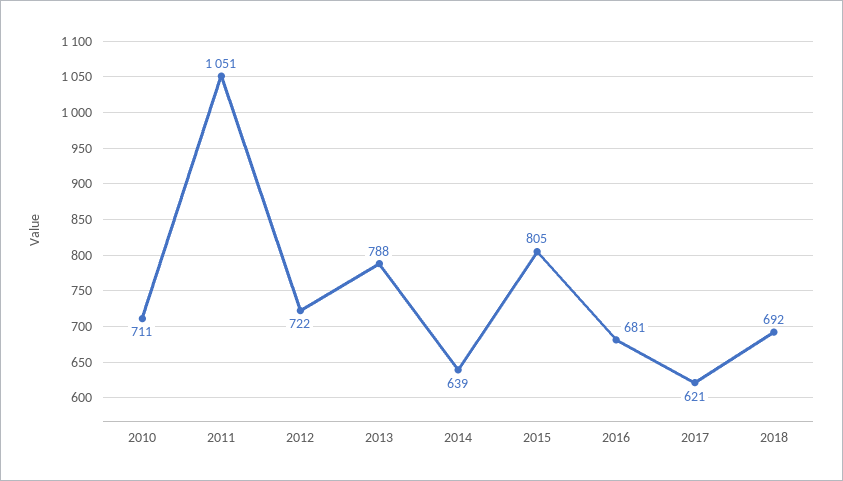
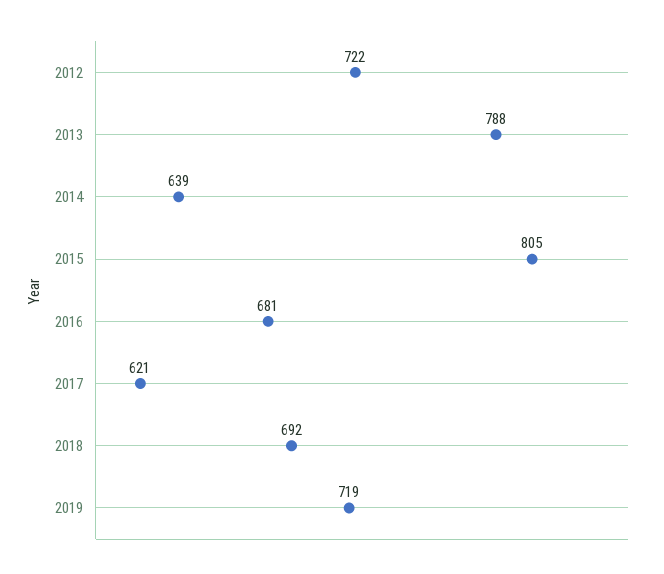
2010: 711 -> none
2011: 1051 -> none
2019: none -> 719

